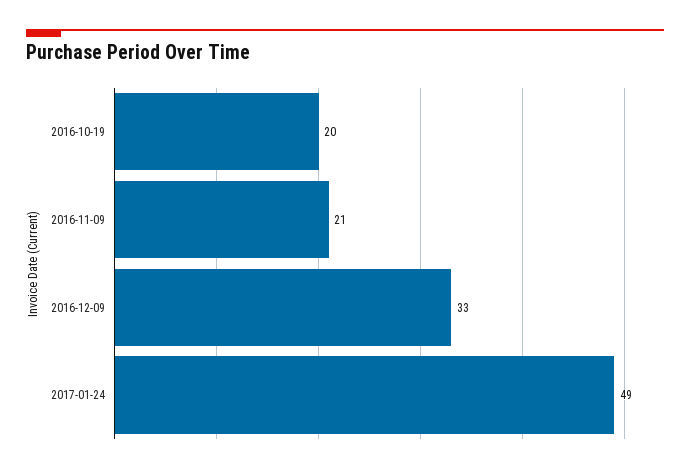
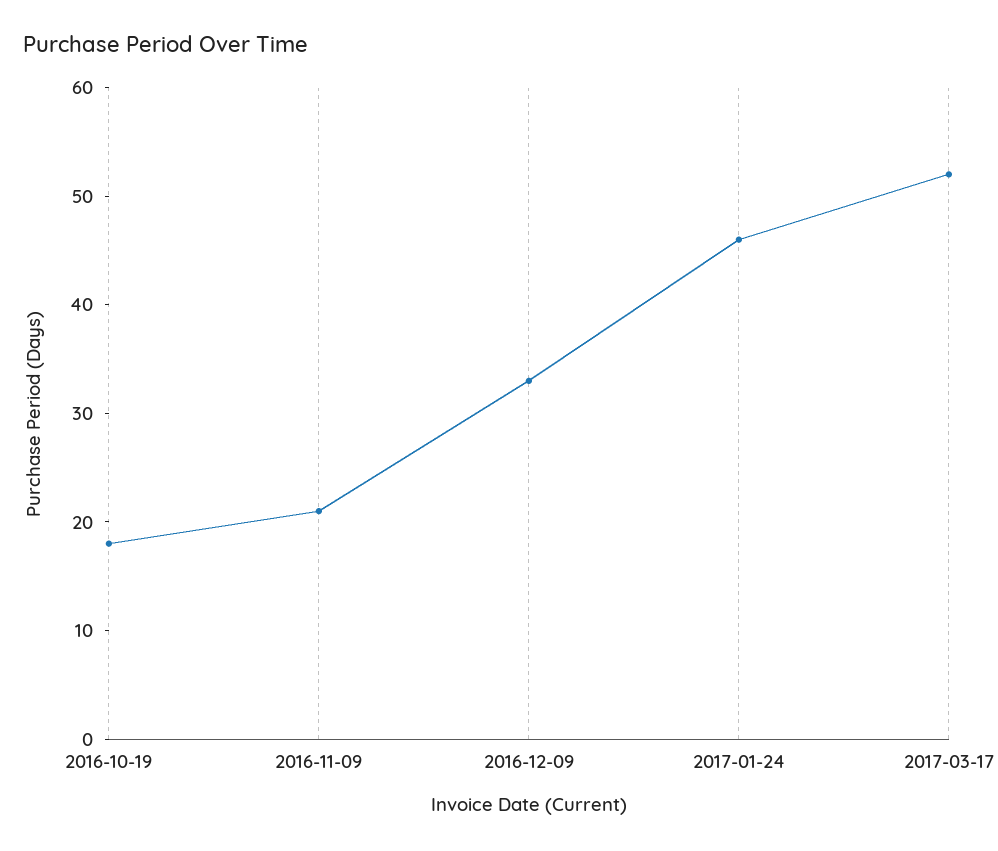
2016-10-19: 20 -> 18
2017-01-24: 49 -> 46
2017-03-17: none -> 52

